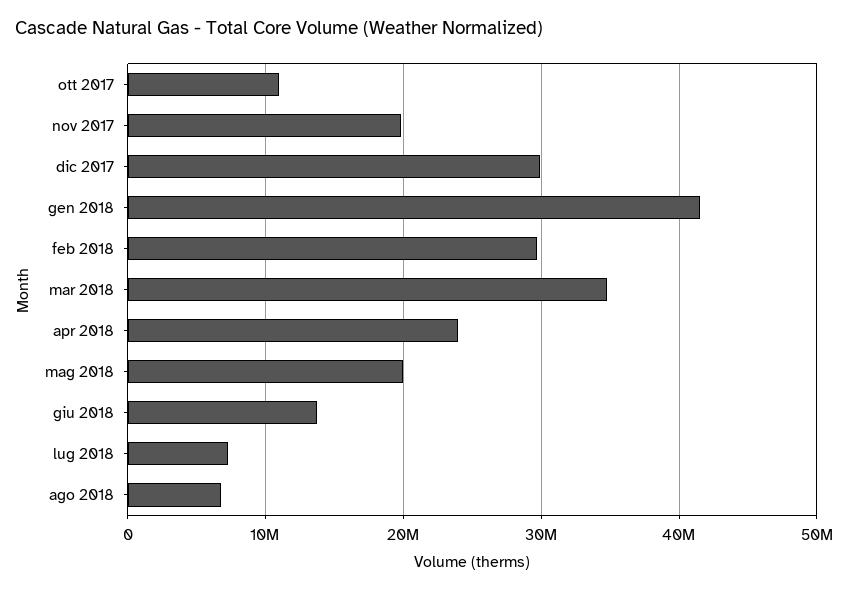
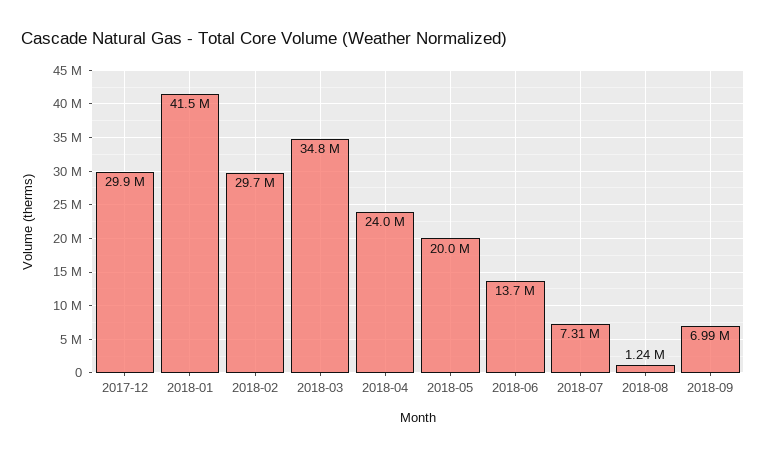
ott 2017: 11000000 -> none
nov 2017: 20000000 -> none
ago 2018: 7000000 -> 1240000
2018-09: none -> 6990000

